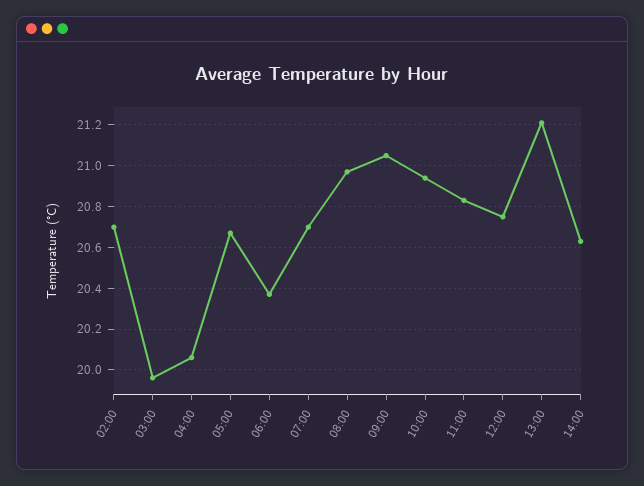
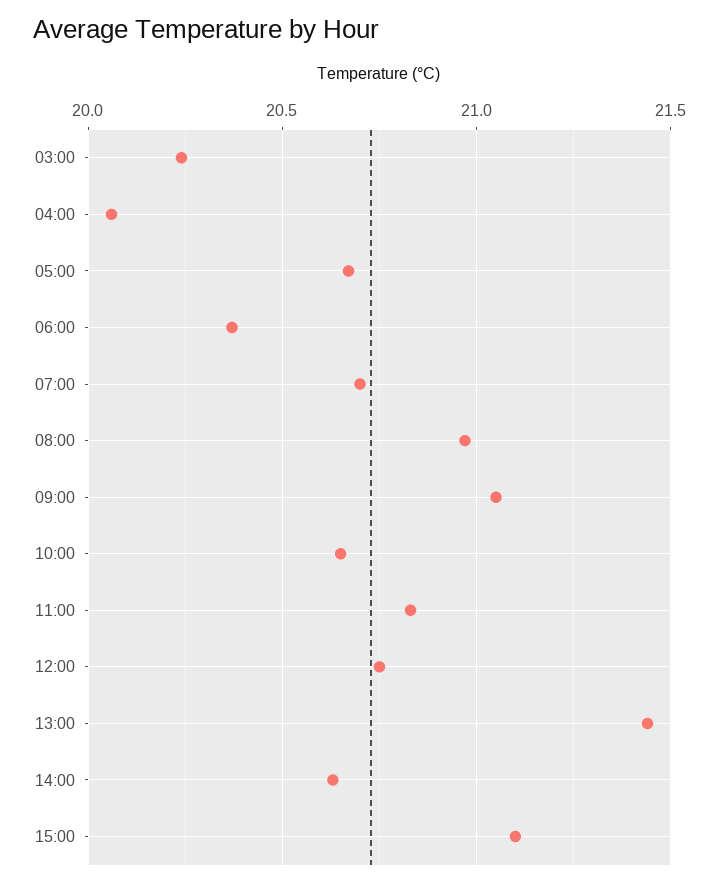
02:00: 20.7 -> none
03:00: 19.95 -> 20.25
10:00: 20.95 -> 20.65
13:00: 21.2 -> 21.45
15:00: none -> 21.1

